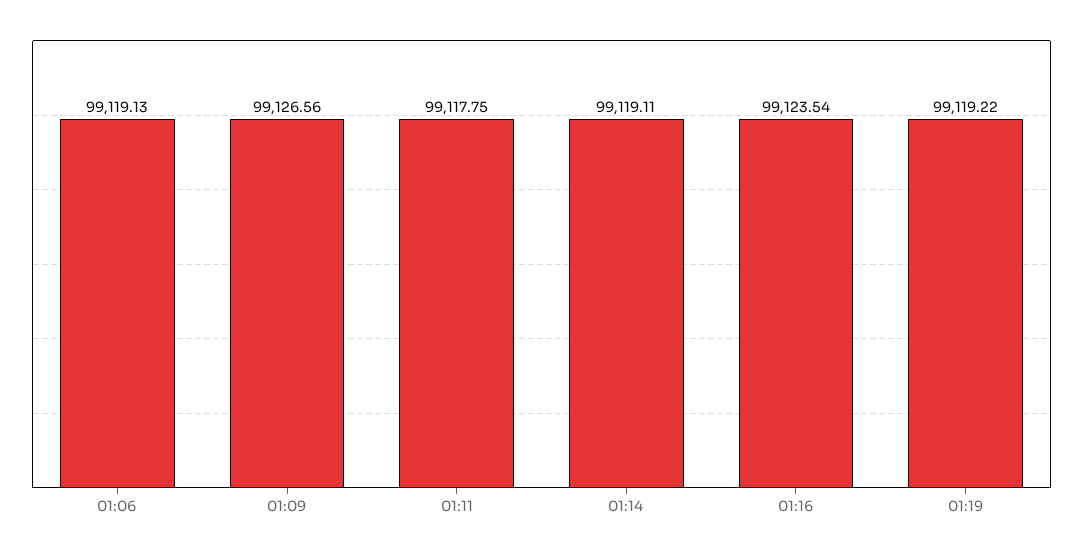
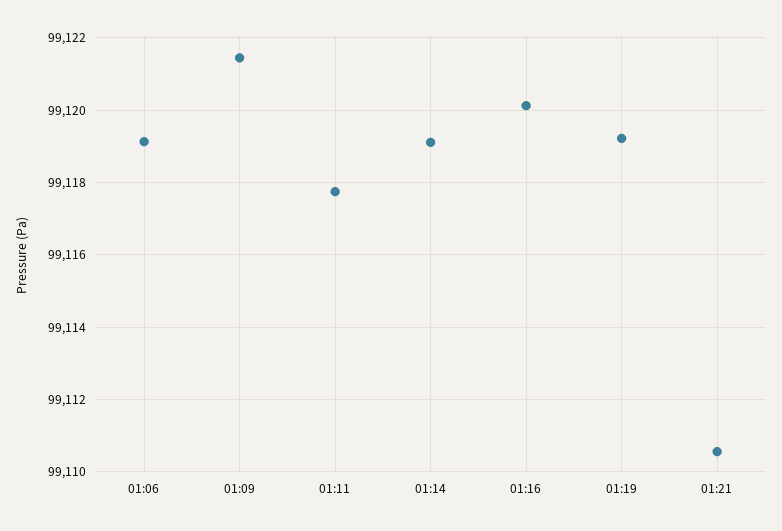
01:09: 99126.56 -> 99121.4
01:16: 99123.54 -> 99120.2
01:21: none -> 99110.6

